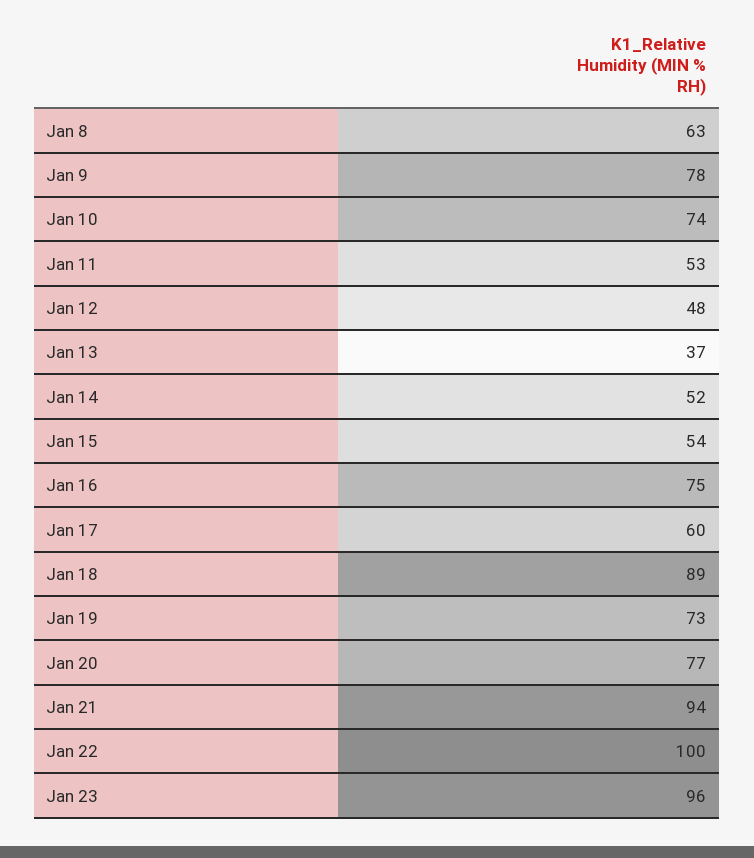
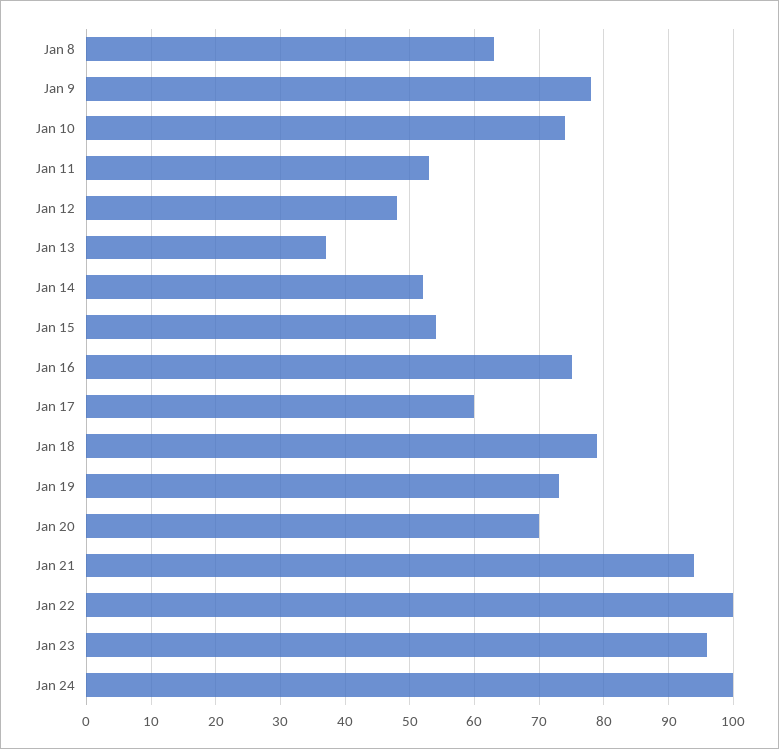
Jan 18: 89 -> 79
Jan 20: 77 -> 70
Jan 24: none -> 100

